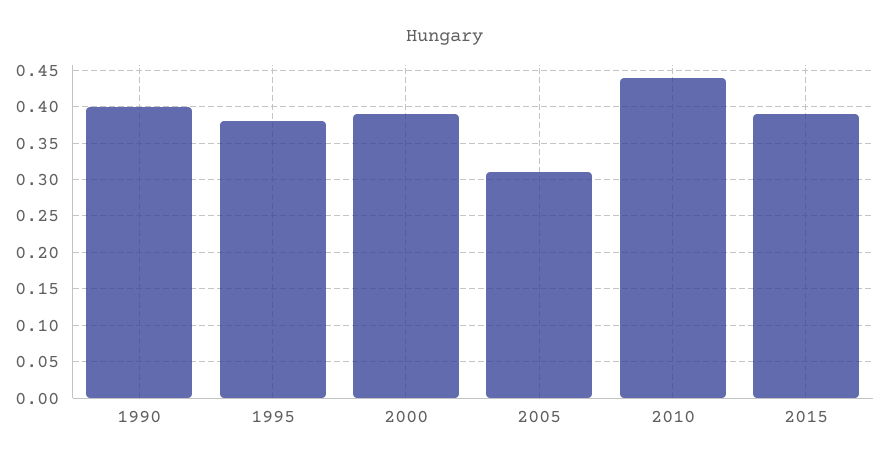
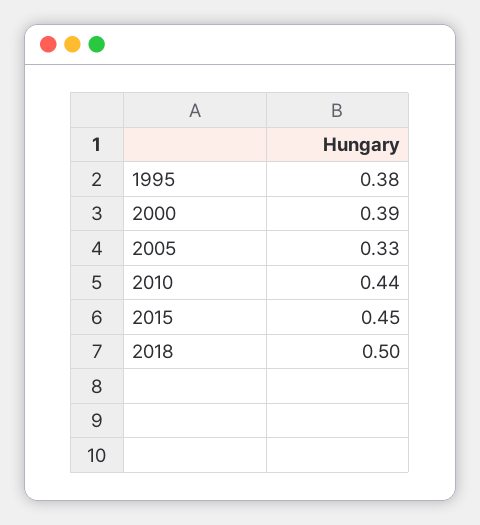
1990: 0.4 -> none
2005: 0.31 -> 0.33
2015: 0.39 -> 0.45
2018: none -> 0.5

